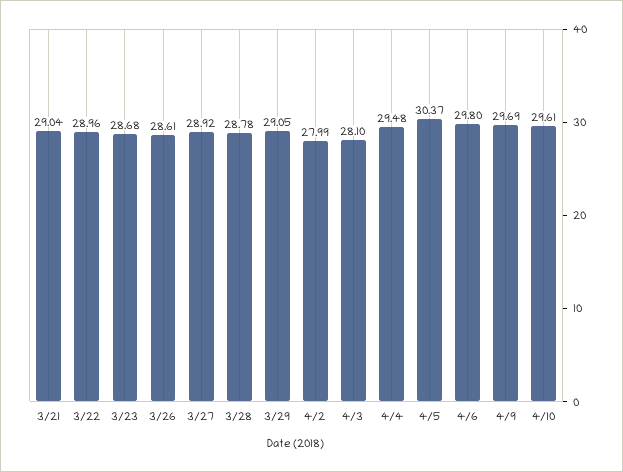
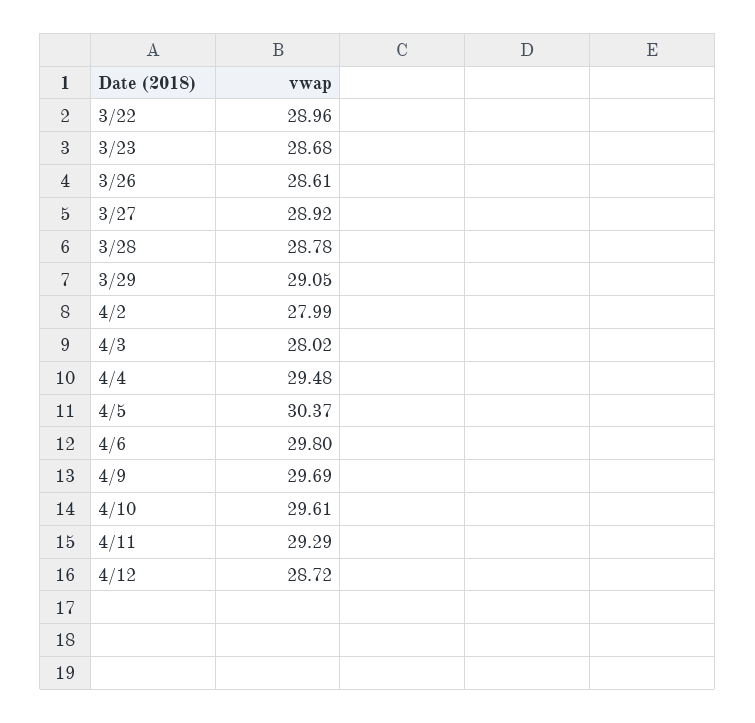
3/21: 29.04 -> none
4/3: 28.1 -> 28.02
4/11: none -> 29.29
4/12: none -> 28.72

